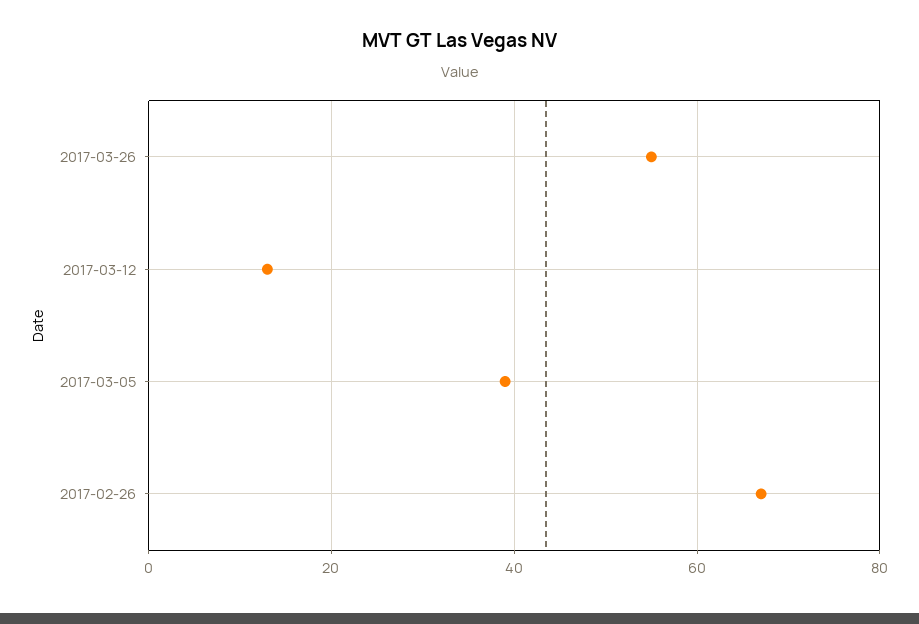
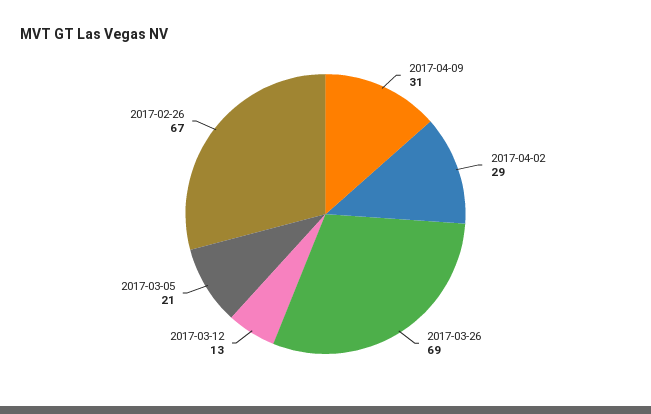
2017-03-26: 55 -> 69
2017-03-05: 40 -> 21
2017-04-09: none -> 31
2017-04-02: none -> 29

